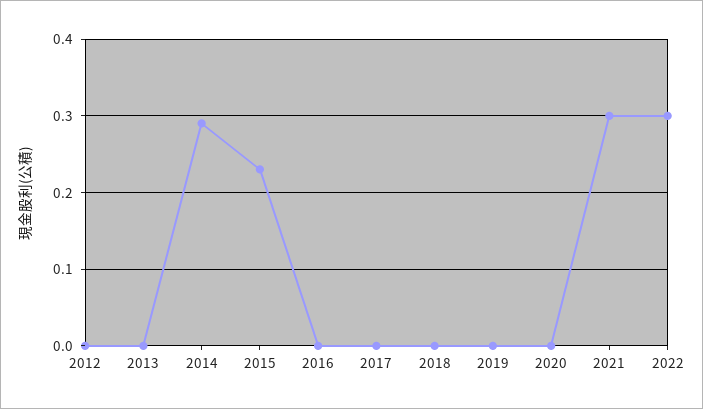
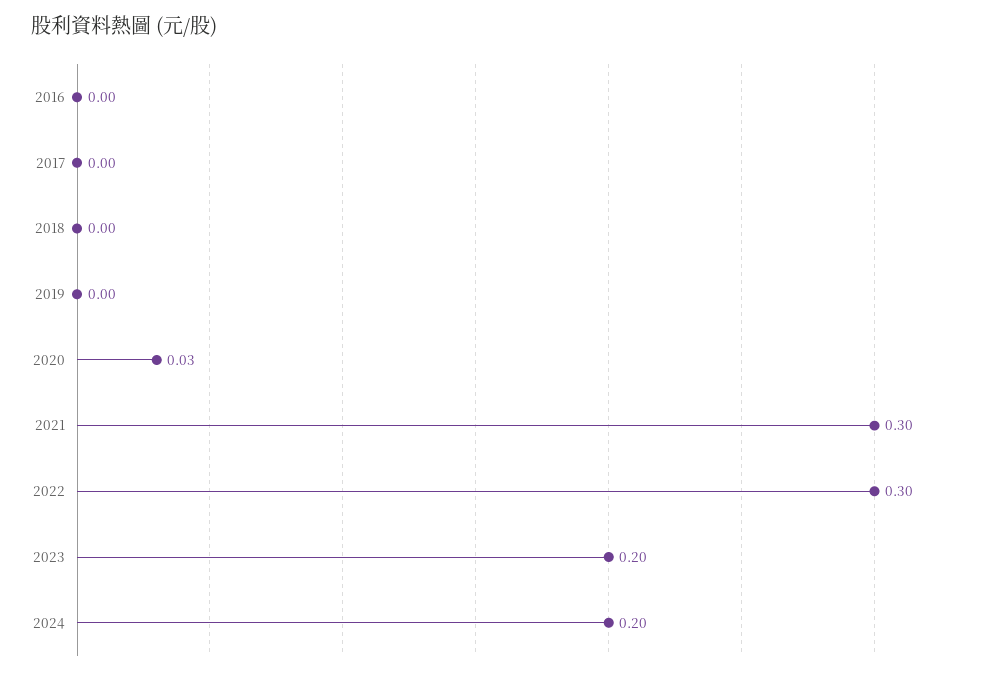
2012: 0 -> none
2013: 0 -> none
2014: 0.29 -> none
2015: 0.23 -> none
2020: 0 -> 0.03
2023: none -> 0.2
2024: none -> 0.2

